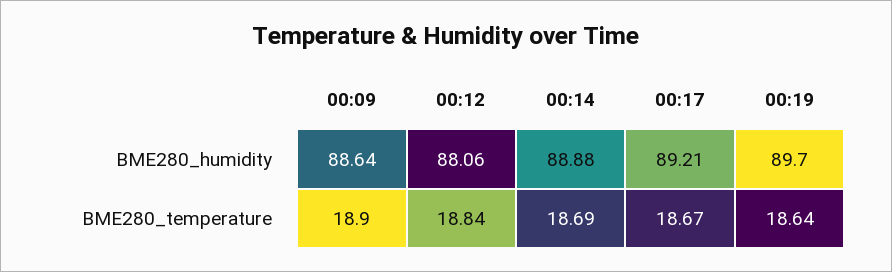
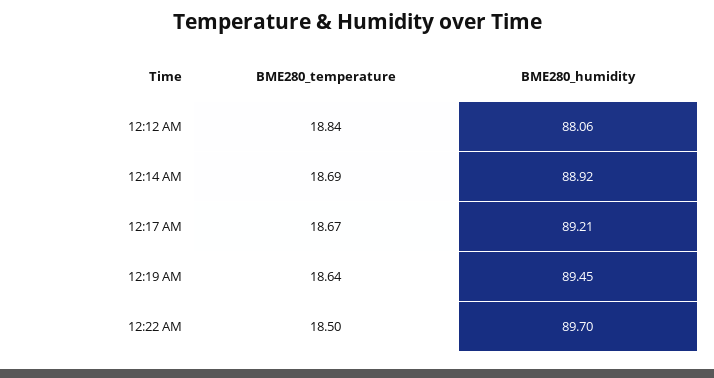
00:09, BME280_humidity: 88.64 -> none
00:14, BME280_humidity: 88.88 -> 88.92
00:19, BME280_humidity: 89.7 -> 89.45
00:09, BME280_temperature: 18.9 -> none
12:22 AM, BME280_temperature: none -> 18.5
12:22 AM, BME280_humidity: none -> 89.7

